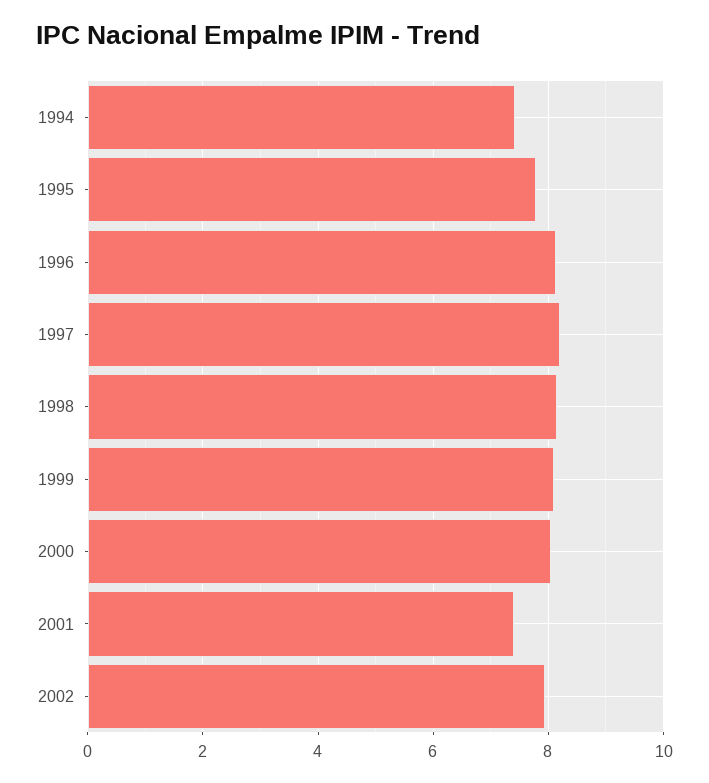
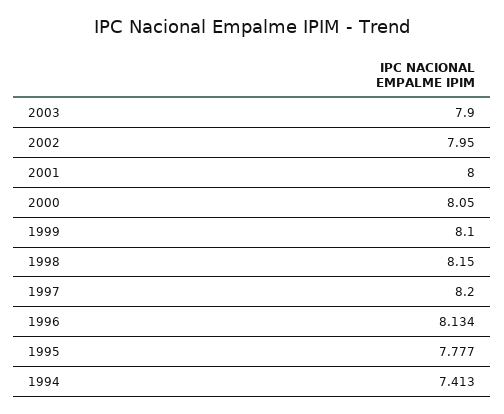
2001: 7.4 -> 8
2003: none -> 7.9

